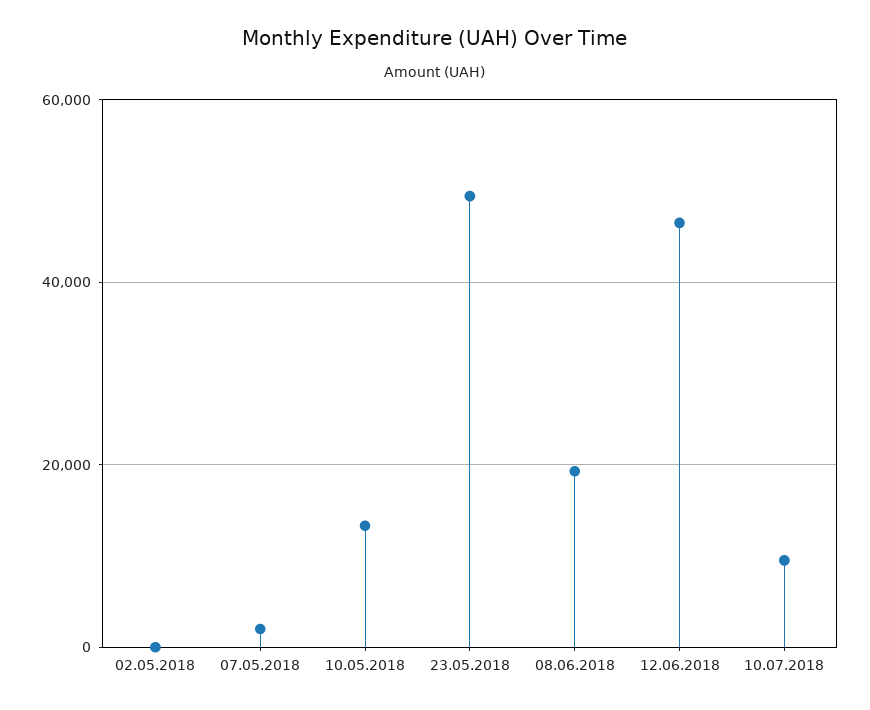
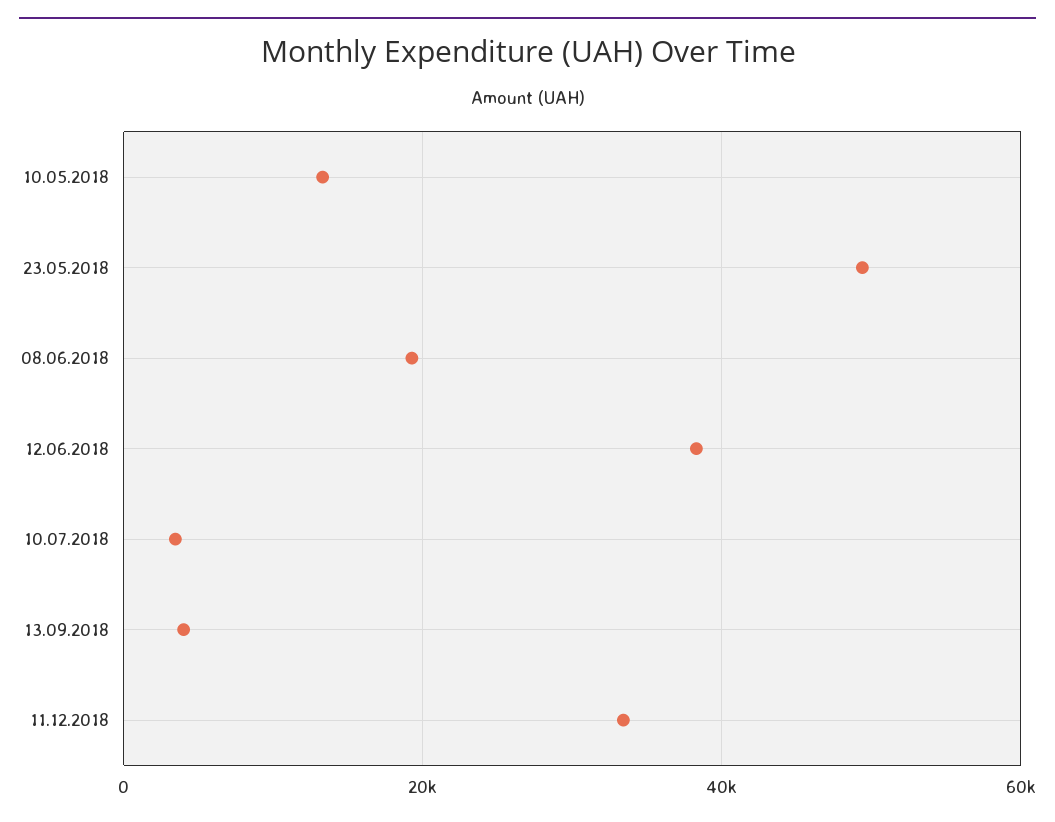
02.05.2018: 0 -> none
07.05.2018: 2000 -> none
12.06.2018: 46000 -> 38000
10.07.2018: 10000 -> 4000
13.09.2018: none -> 4000
11.12.2018: none -> 34000

